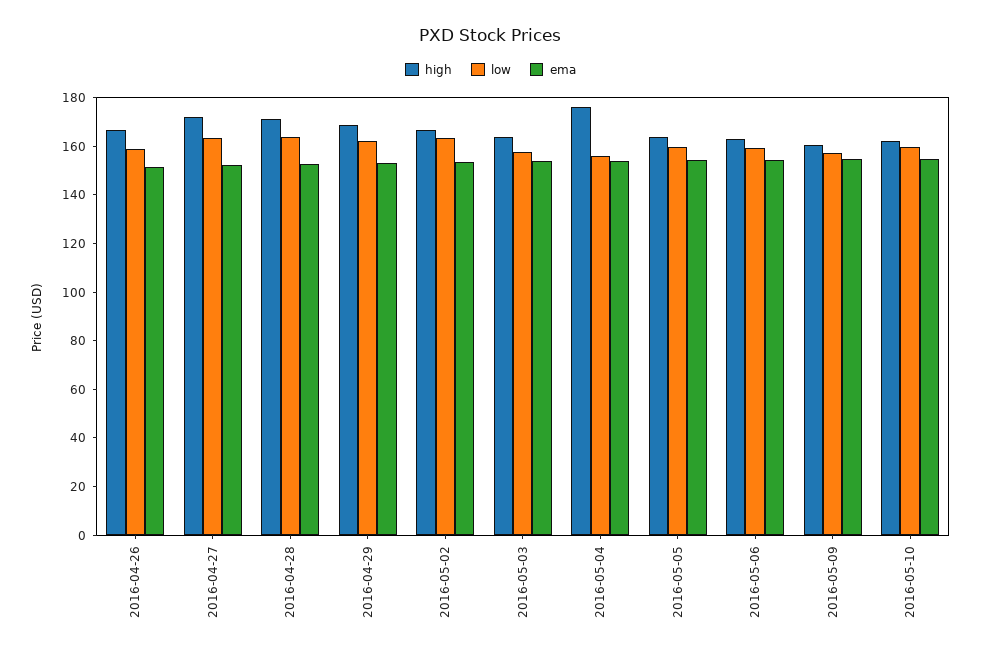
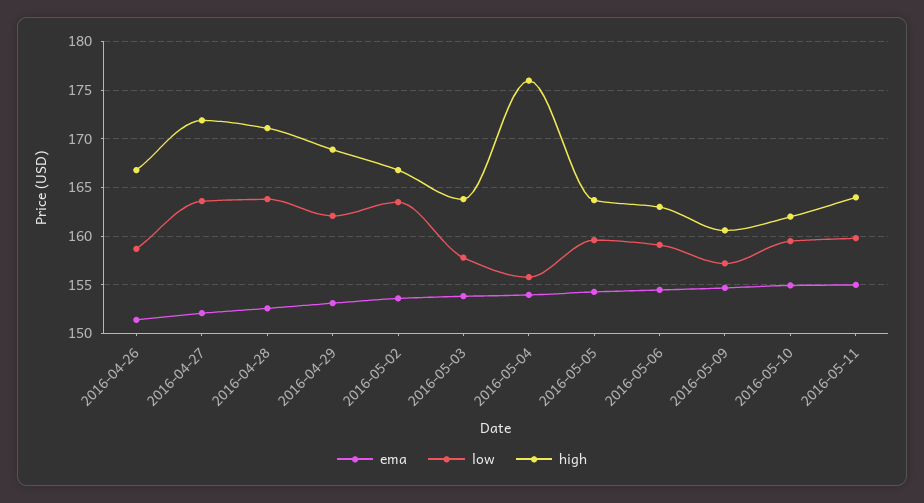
ema, 2016-05-11: none -> 155
low, 2016-05-11: none -> 160
high, 2016-05-11: none -> 164

